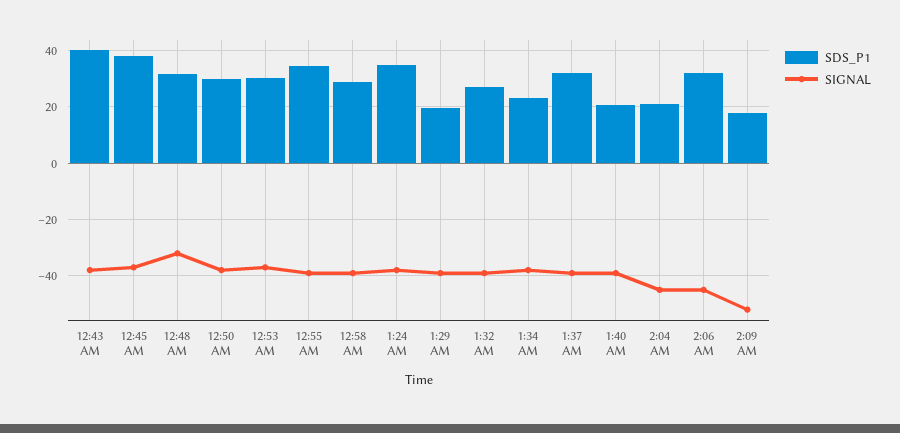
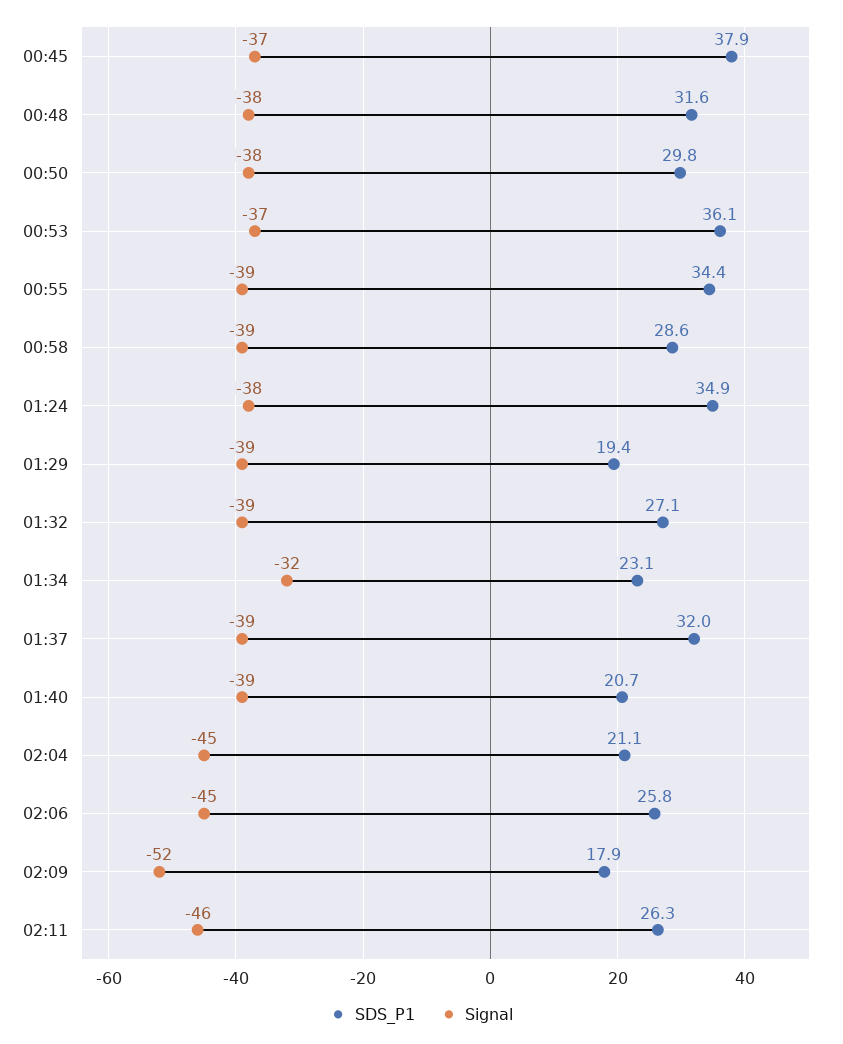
SDS_P1, 12:43 AM: 40 -> none
SIGNAL, 12:43 AM: -37.5 -> none
SIGNAL, 12:48 AM: -32.5 -> -38
SDS_P1, 12:53 AM: 30 -> 36.1
SIGNAL, 1:34 AM: -37.5 -> -32
SDS_P1, 2:06 AM: 32.5 -> 25.8
SDS_P1, 02:11: none -> 26.3
SIGNAL, 02:11: none -> -46

